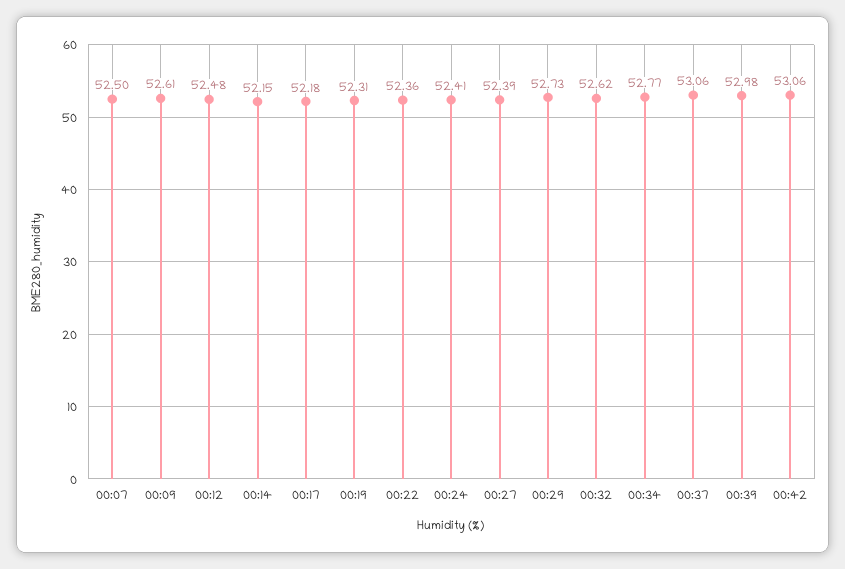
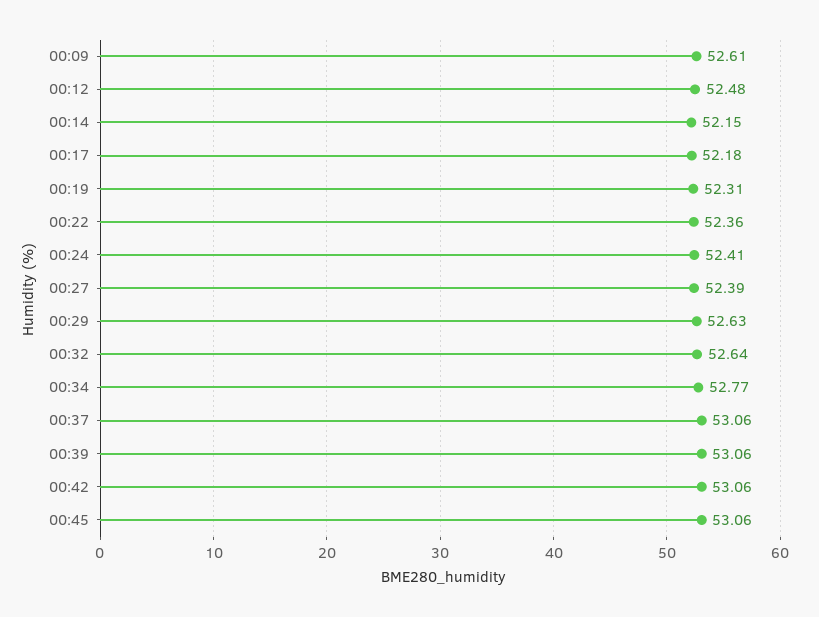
00:07: 52.5 -> none
00:29: 52.73 -> 52.63
00:32: 52.62 -> 52.64
00:39: 52.98 -> 53.06
00:45: none -> 53.06

